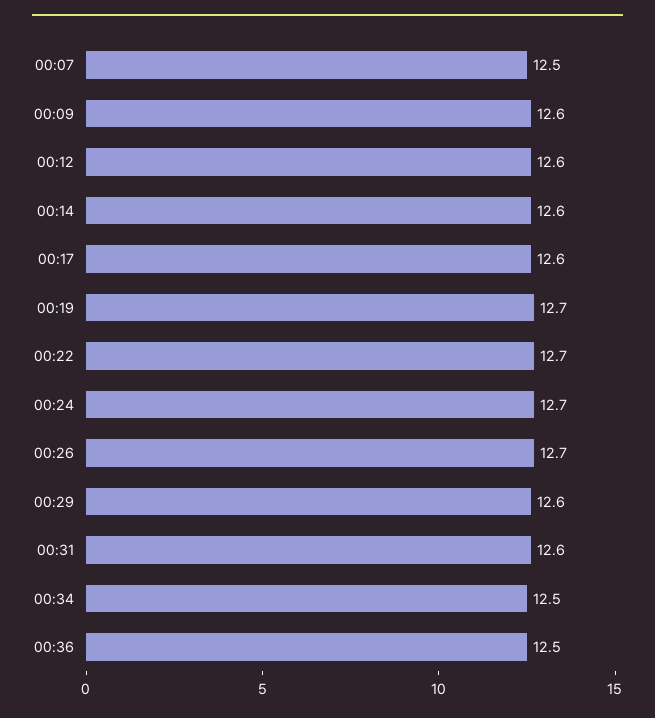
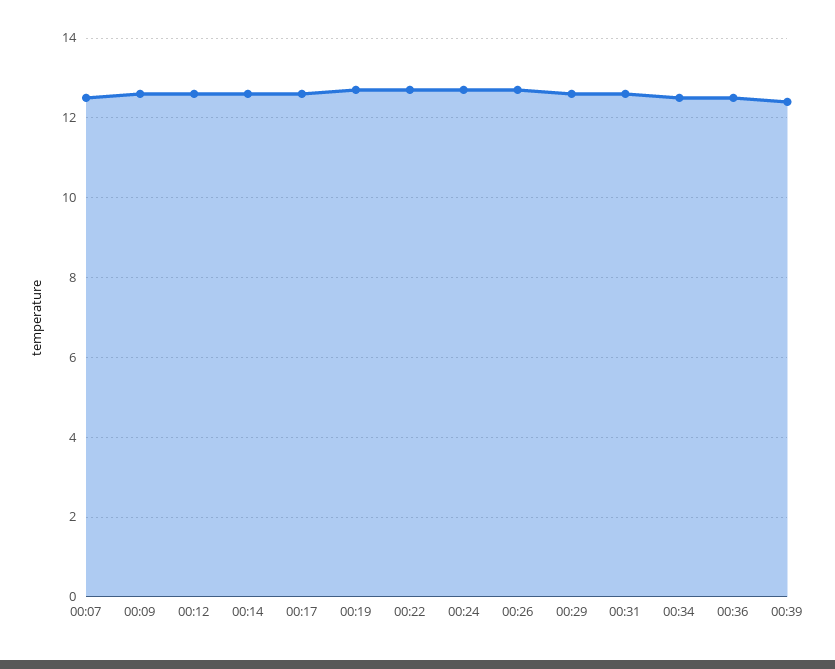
00:39: none -> 12.5

